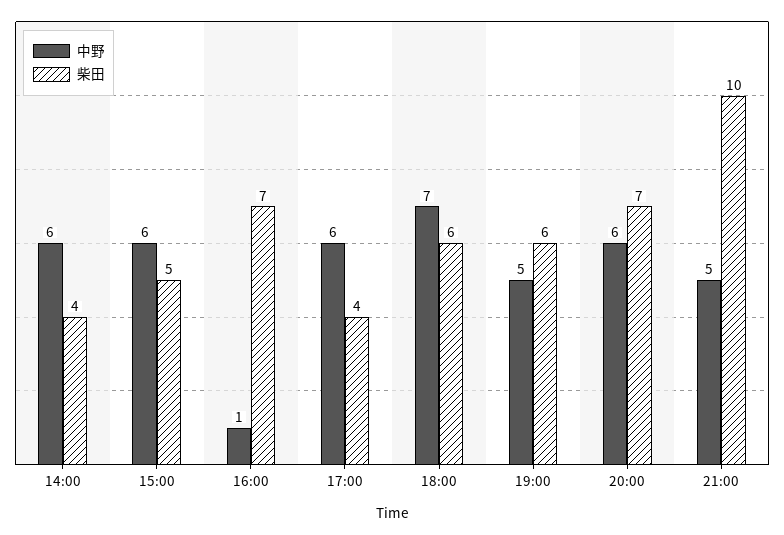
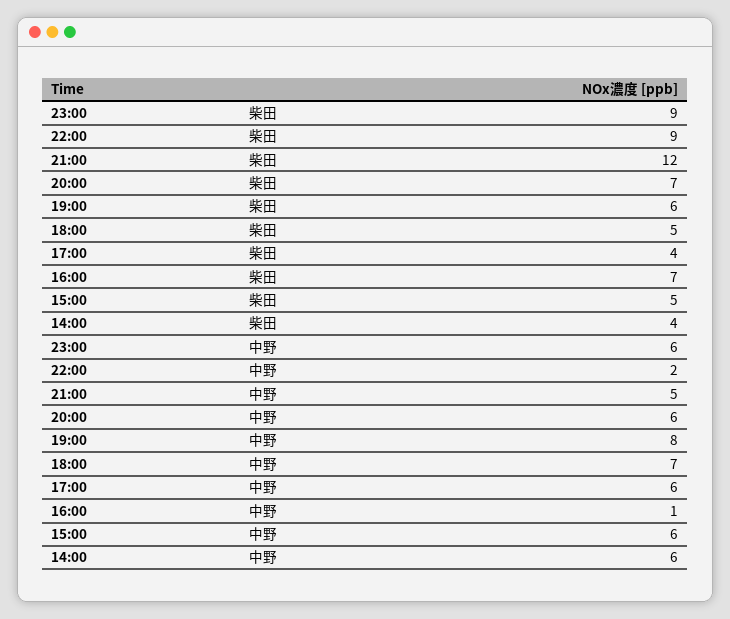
柴田, 18:00: 6 -> 5
中野, 19:00: 5 -> 8
柴田, 21:00: 10 -> 12
柴田, 23:00: none -> 9
柴田, 22:00: none -> 9
中野, 23:00: none -> 6
中野, 22:00: none -> 2

